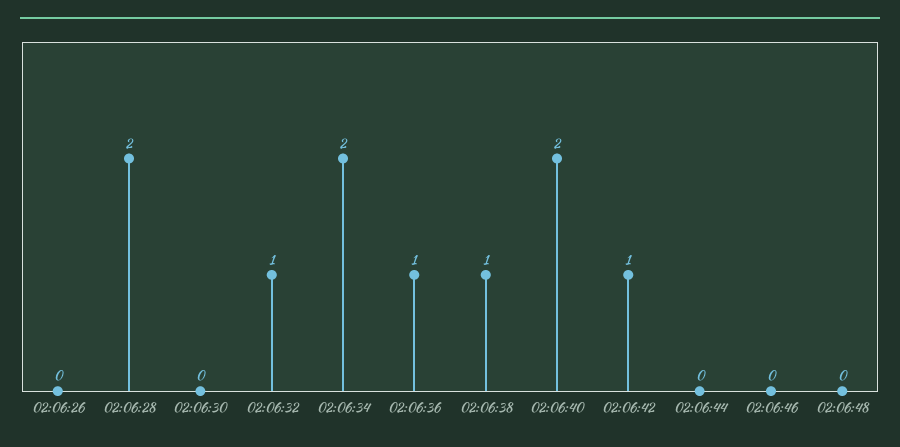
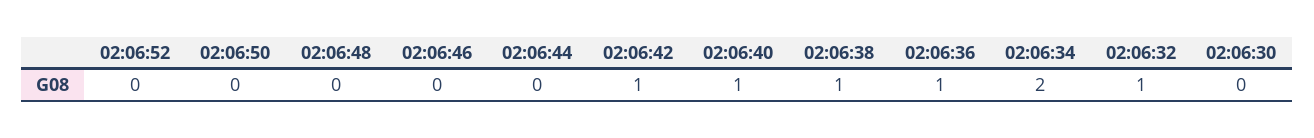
02:06:26: 0 -> none
02:06:28: 2 -> none
02:06:40: 2 -> 1
02:06:52: none -> 0
02:06:50: none -> 0

